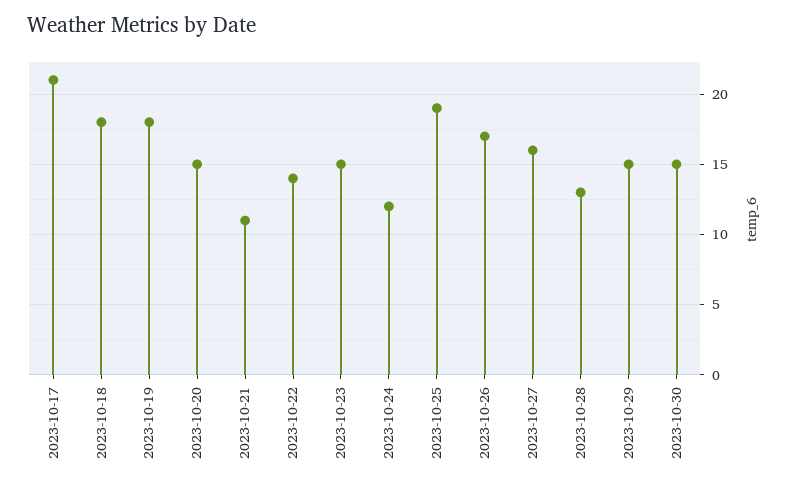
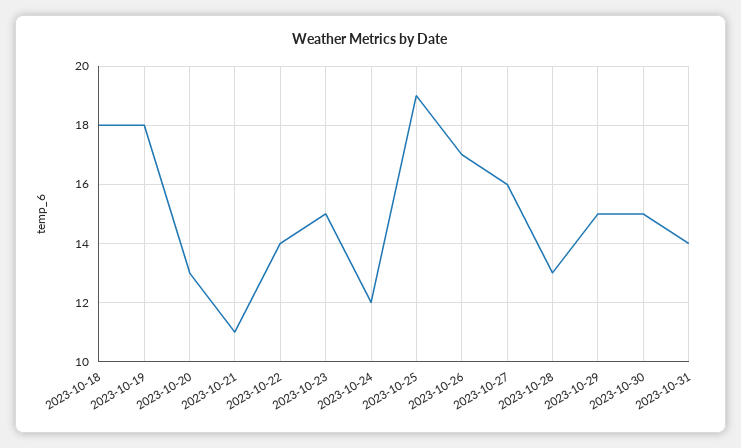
2023-10-17: 21 -> none
2023-10-20: 15 -> 13
2023-10-31: none -> 14

